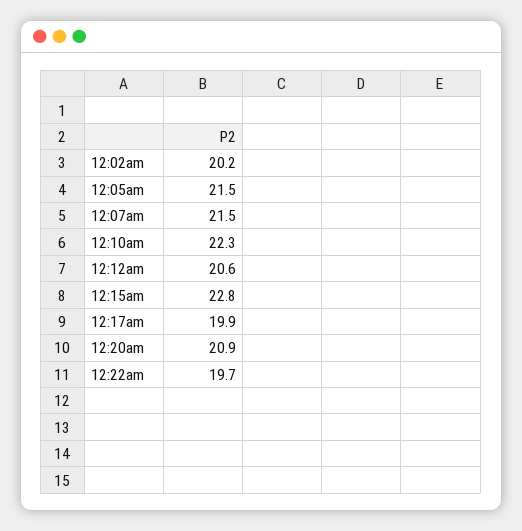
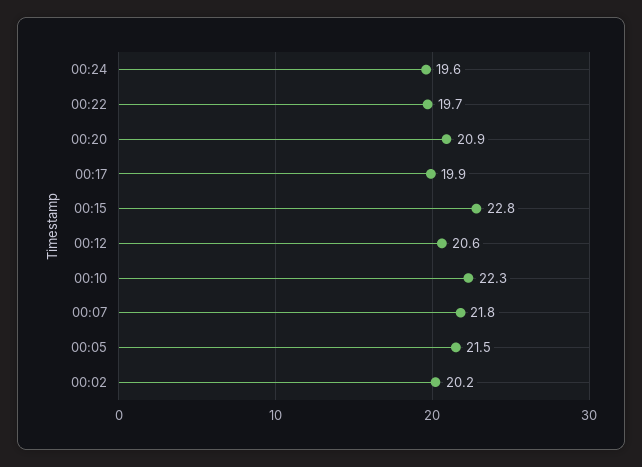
12:07am: 21.5 -> 21.8
00:24: none -> 19.6

